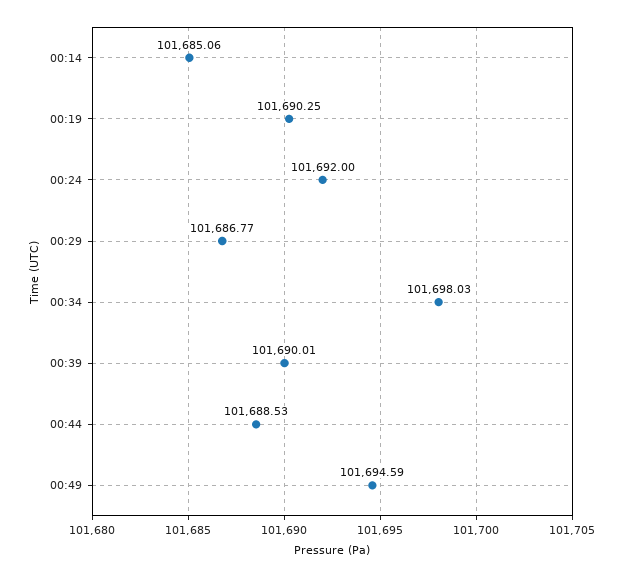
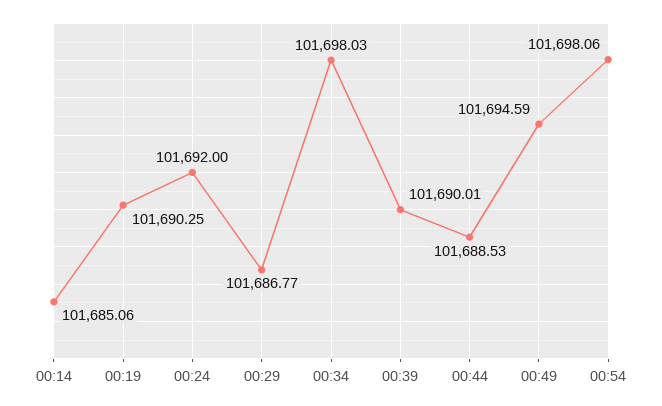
00:54: none -> 101698.06

